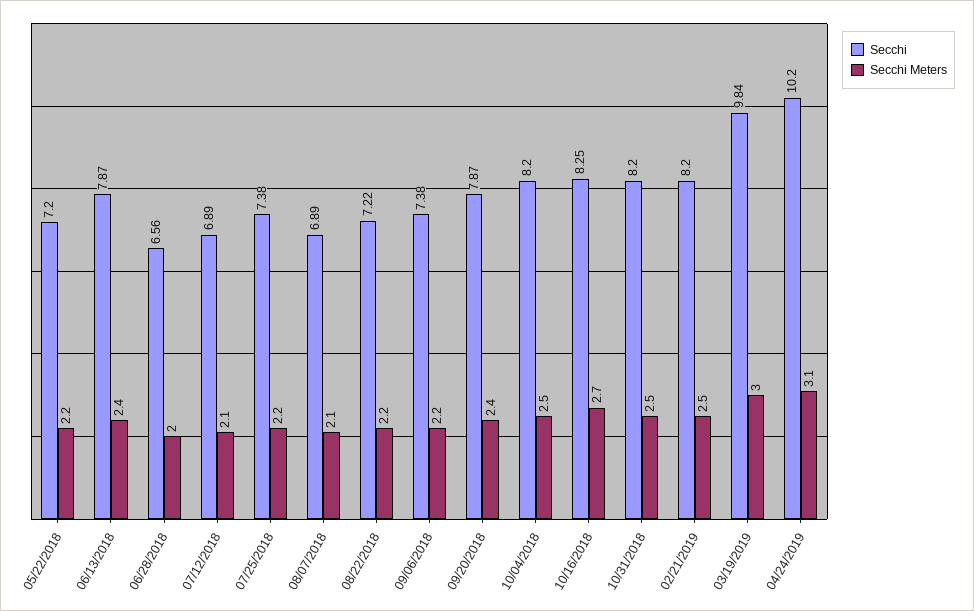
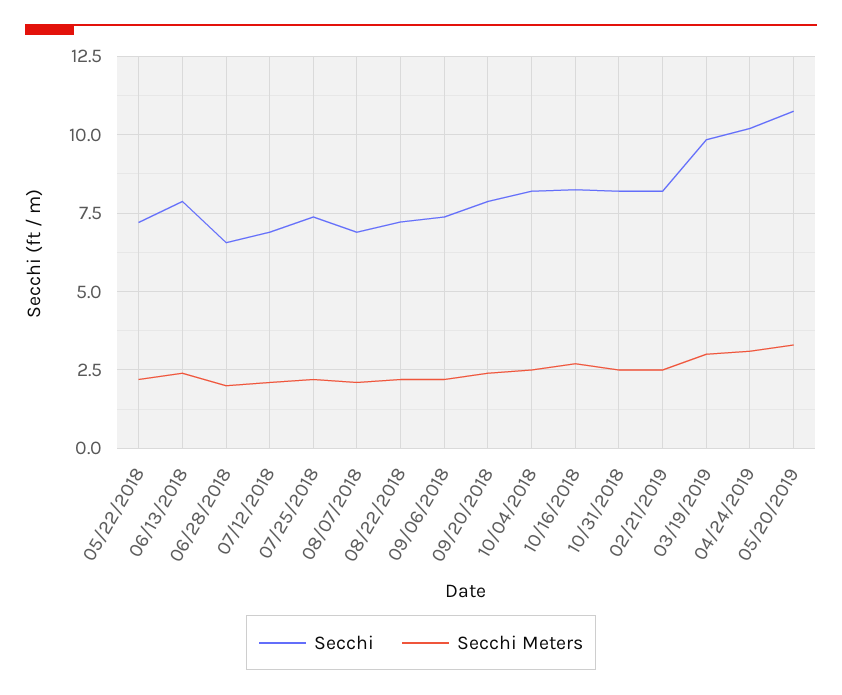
Secchi, 05/20/2019: none -> 10.75
Secchi Meters, 05/20/2019: none -> 3.25

